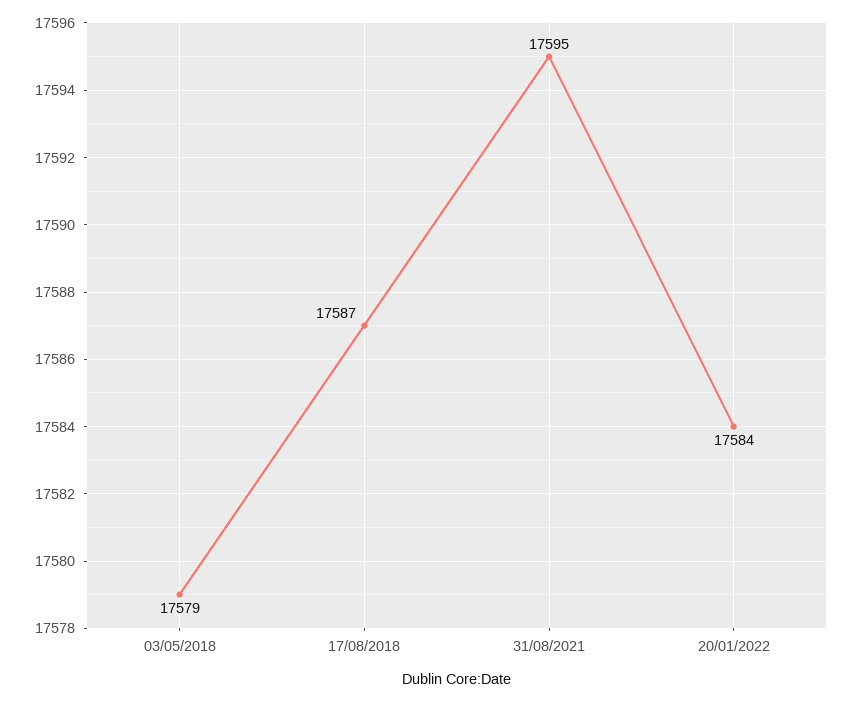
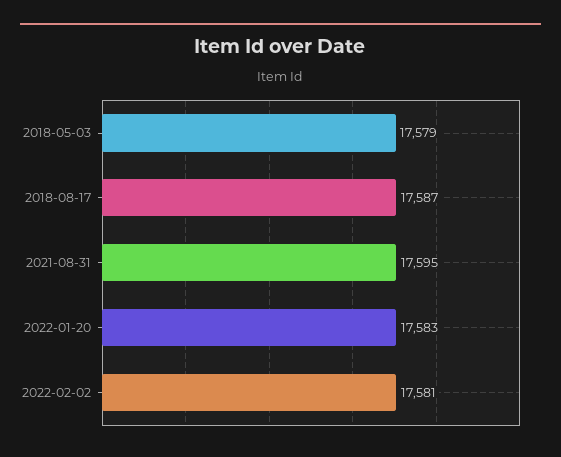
20/01/2022: 17584 -> 17583
2022-02-02: none -> 17581

